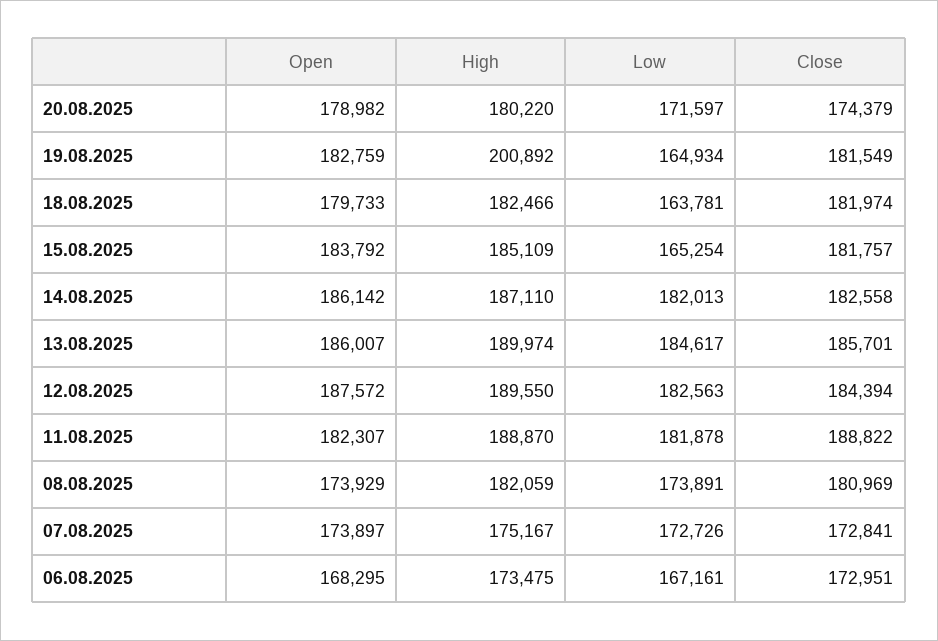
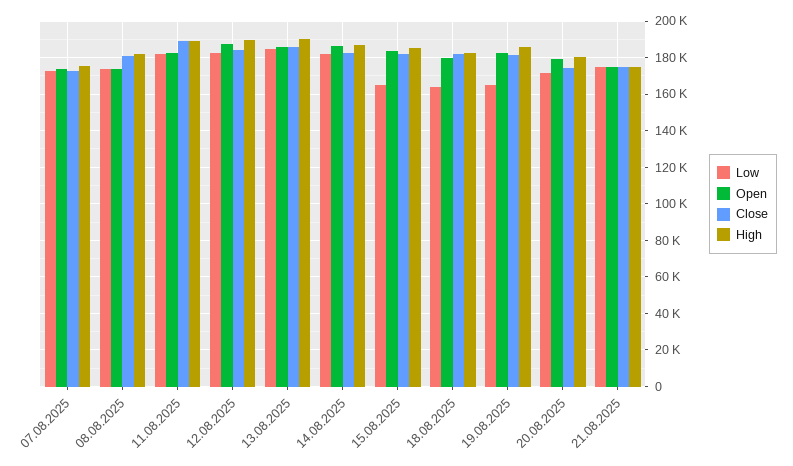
High, 19.08.2025: 200892 -> 185000
Open, 06.08.2025: 168295 -> none
High, 06.08.2025: 173475 -> none
Low, 06.08.2025: 167161 -> none
Close, 06.08.2025: 172951 -> none
Low, 21.08.2025: none -> 175000
Open, 21.08.2025: none -> 175000
Close, 21.08.2025: none -> 175000
High, 21.08.2025: none -> 175000

